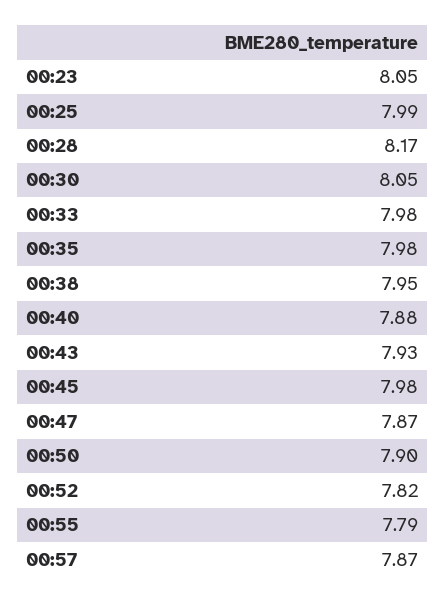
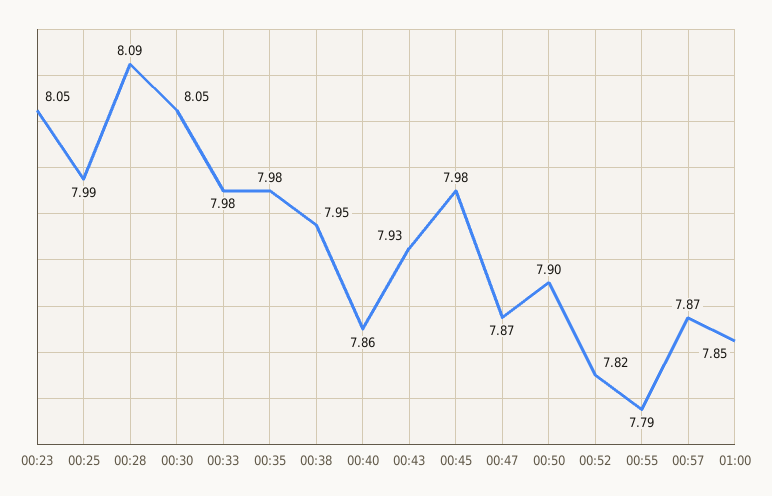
00:28: 8.17 -> 8.09
00:40: 7.88 -> 7.86
01:00: none -> 7.85

